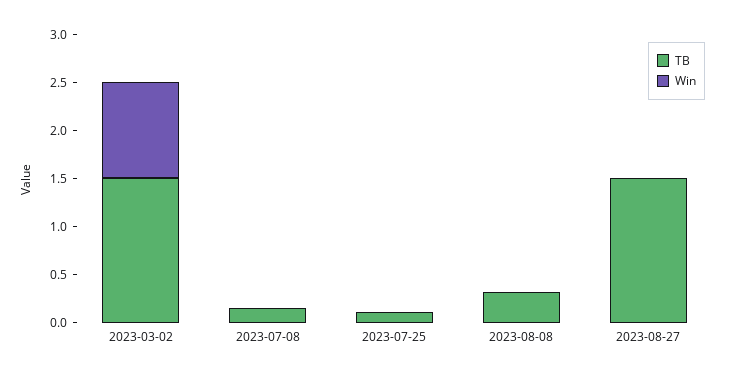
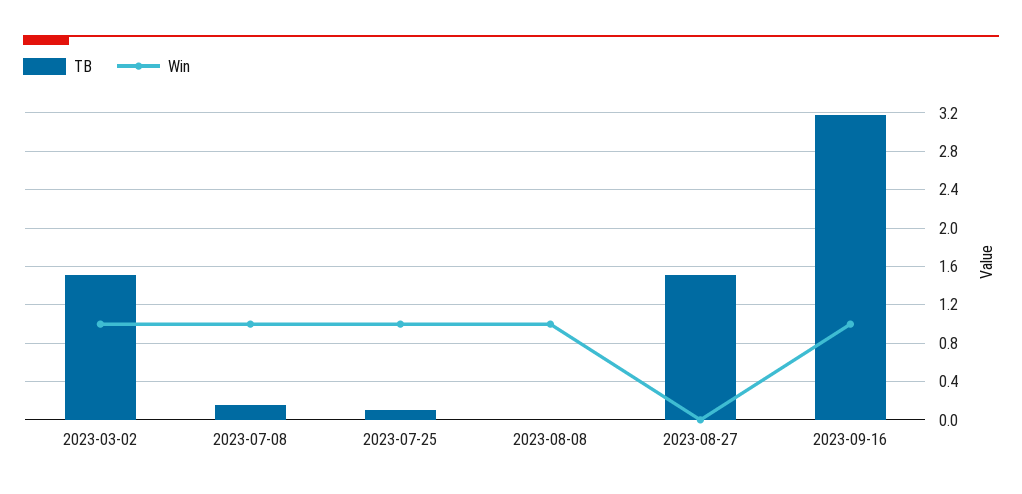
Win, 2023-07-08: 0 -> 1
Win, 2023-07-25: 0 -> 1
TB, 2023-08-08: 0.3 -> 0
Win, 2023-08-08: 0 -> 1
TB, 2023-09-16: none -> 3.2
Win, 2023-09-16: none -> 1

